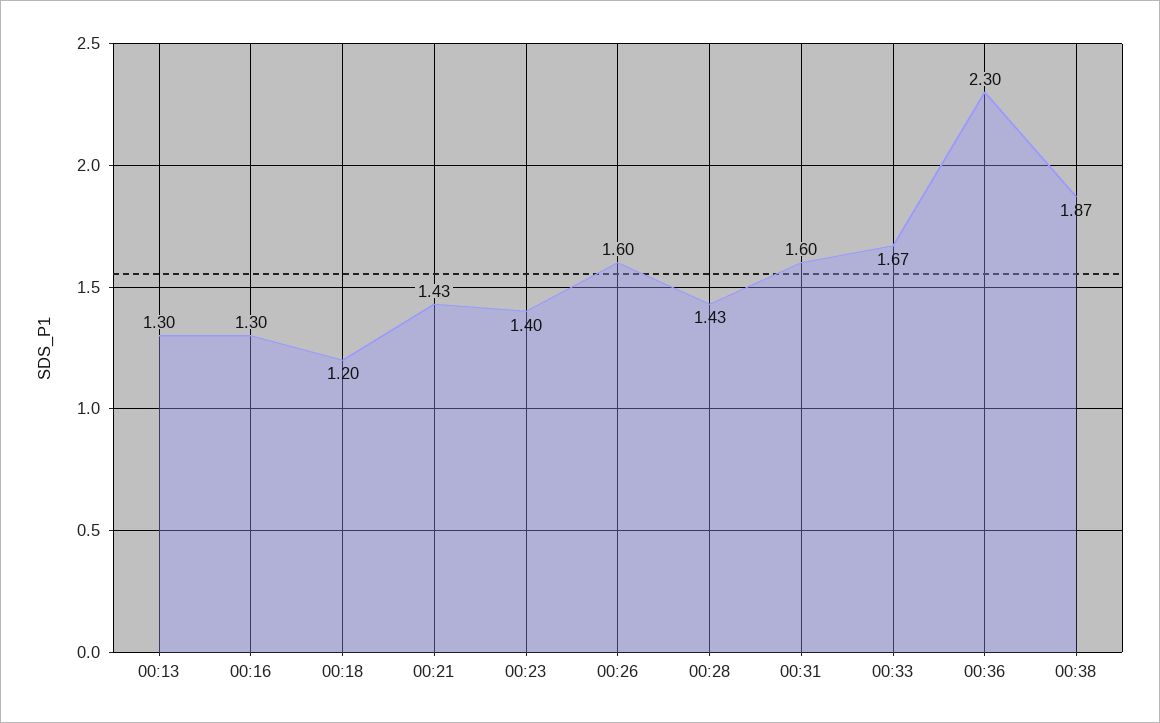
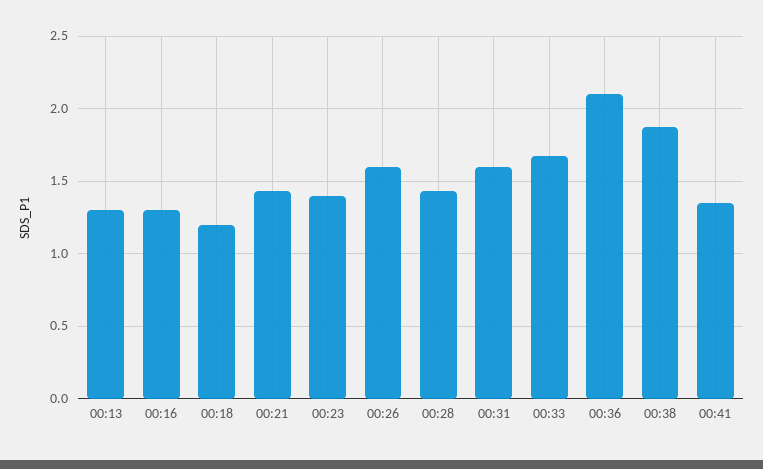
00:36: 2.3 -> 2.1
00:41: none -> 1.35

